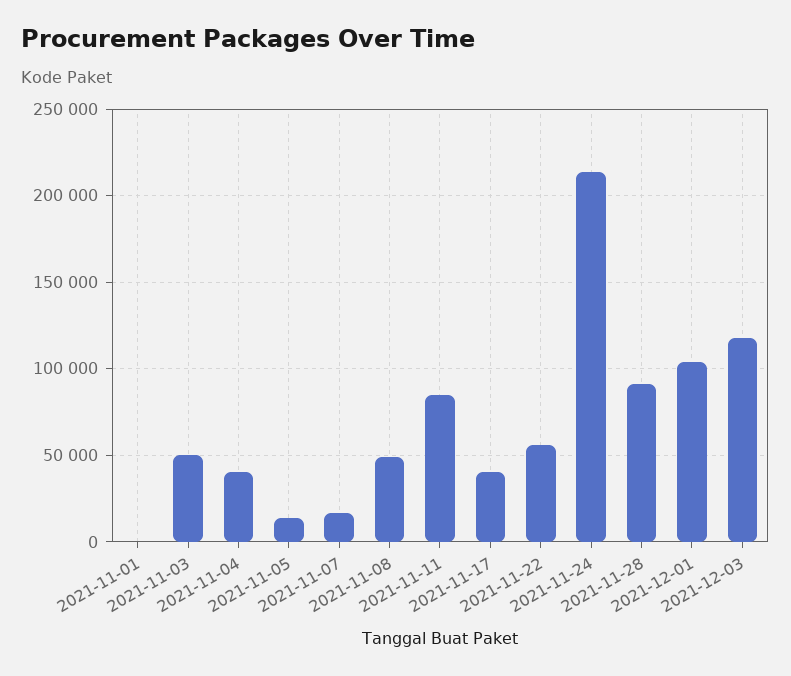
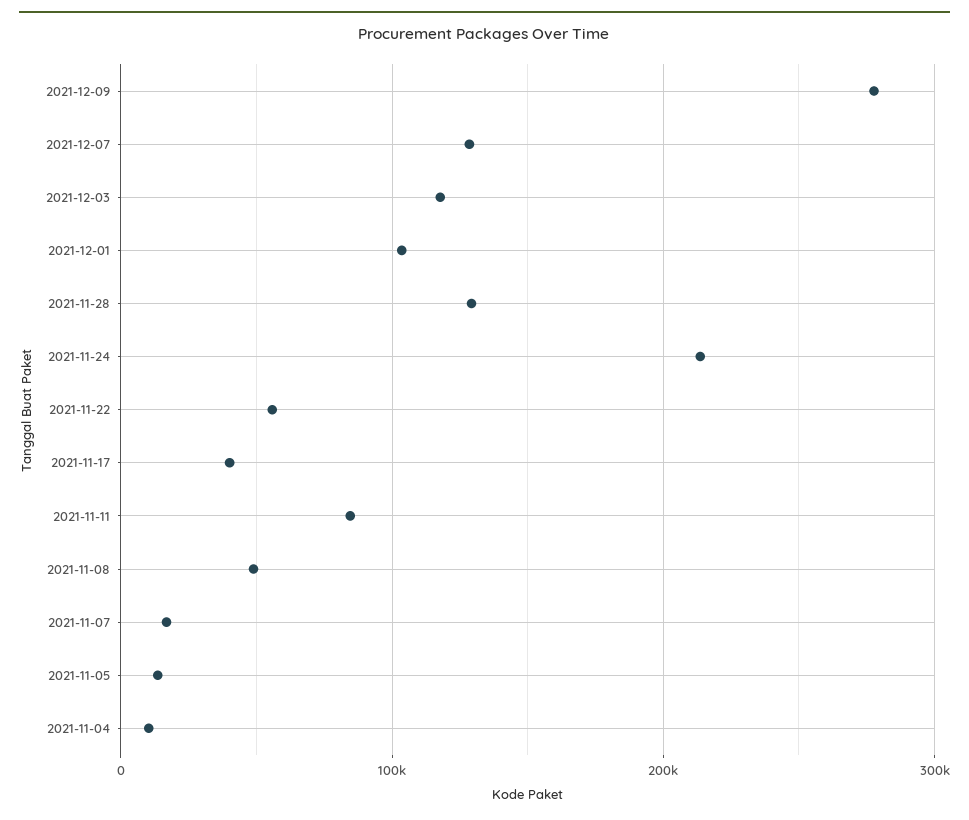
2021-11-01: 0 -> none
2021-11-03: 50000 -> none
2021-11-04: 40000 -> 10000
2021-11-28: 90000 -> 130000
2021-12-09: none -> 280000
2021-12-07: none -> 130000

